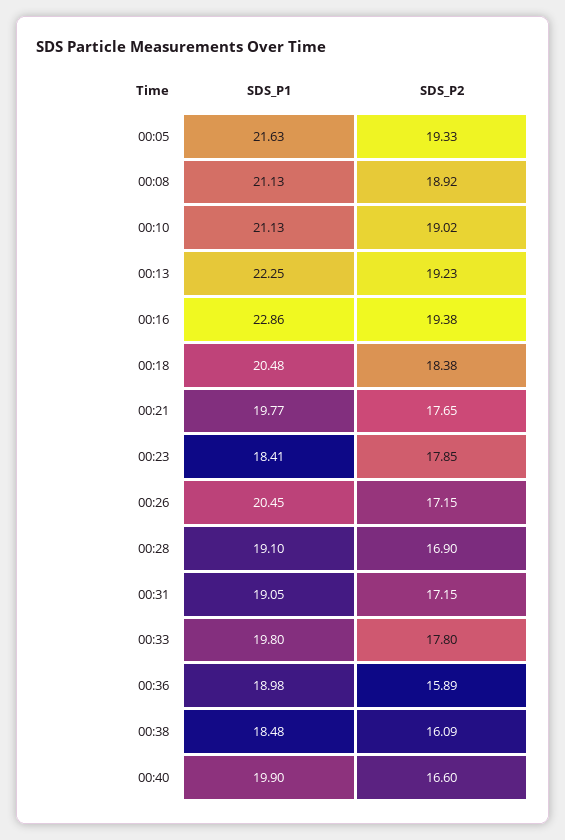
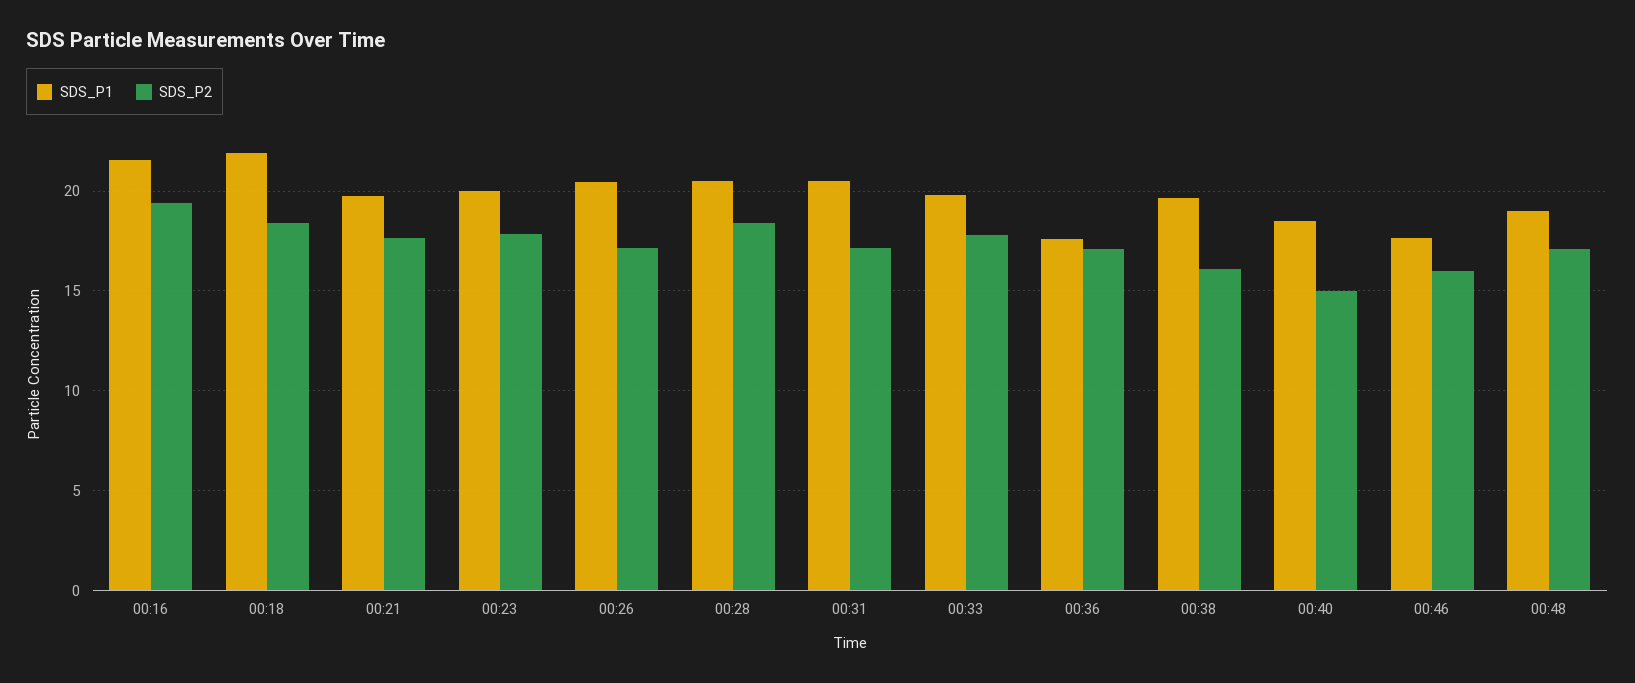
SDS_P1, 00:05: 21.63 -> none
SDS_P2, 00:05: 19.33 -> none
SDS_P1, 00:08: 21.13 -> none
SDS_P2, 00:08: 18.92 -> none
SDS_P1, 00:10: 21.13 -> none
SDS_P2, 00:10: 19.02 -> none
SDS_P1, 00:13: 22.25 -> none
SDS_P2, 00:13: 19.23 -> none
SDS_P1, 00:16: 22.86 -> 21.5
SDS_P1, 00:18: 20.48 -> 22
SDS_P1, 00:23: 18.41 -> 20
SDS_P1, 00:28: 19.1 -> 20.5
SDS_P2, 00:28: 16.9 -> 18.5
SDS_P1, 00:31: 19.05 -> 20.5
SDS_P1, 00:36: 18.98 -> 17.5
SDS_P2, 00:36: 15.89 -> 17
SDS_P1, 00:38: 18.48 -> 19.5
SDS_P1, 00:40: 19.9 -> 18.5
SDS_P2, 00:40: 16.6 -> 15
SDS_P1, 00:46: none -> 17.5
SDS_P2, 00:46: none -> 16
SDS_P1, 00:48: none -> 19
SDS_P2, 00:48: none -> 17

